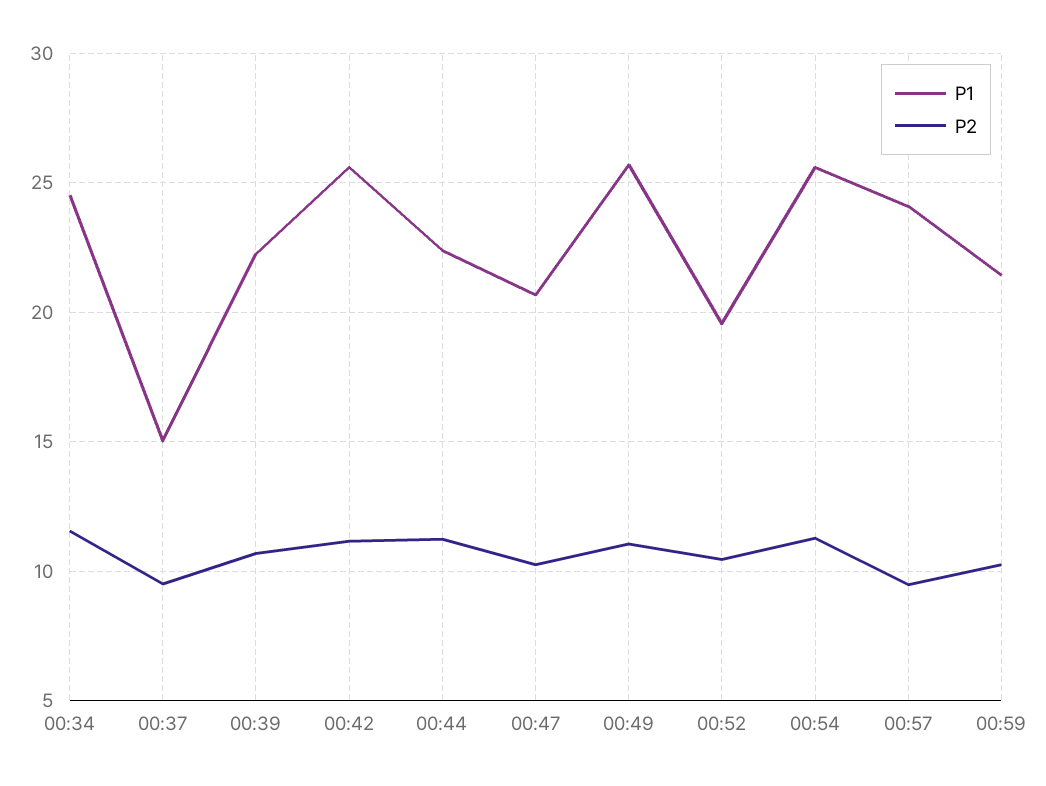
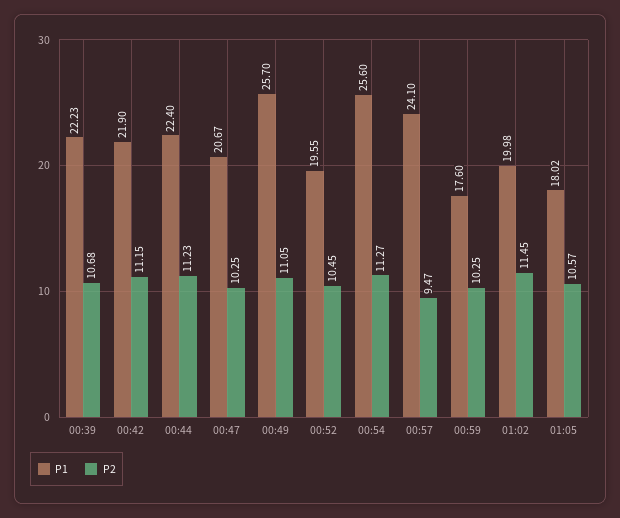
P1, 00:34: 24.5 -> none
P2, 00:34: 11.5 -> none
P1, 00:37: 15 -> none
P2, 00:37: 9.5 -> none
P1, 00:42: 25.5 -> 21.9
P1, 00:59: 21.5 -> 17.6
P1, 01:02: none -> 19.98
P2, 01:02: none -> 11.45
P1, 01:05: none -> 18.02
P2, 01:05: none -> 10.57

